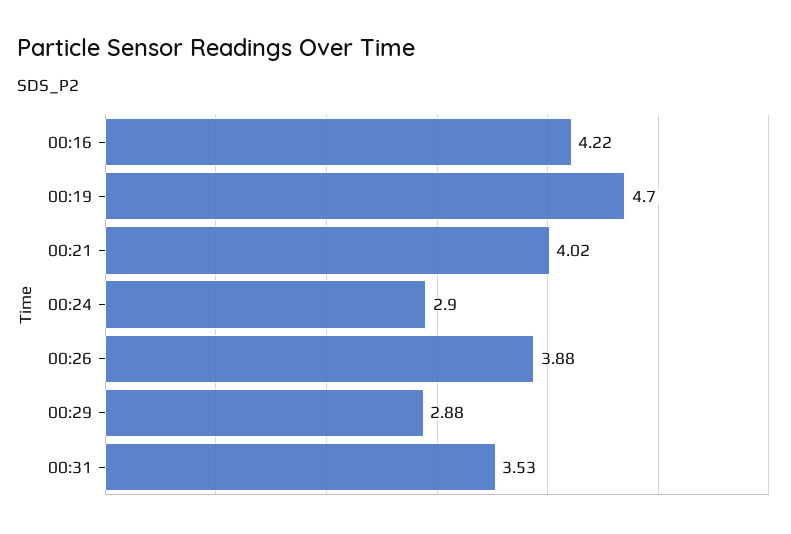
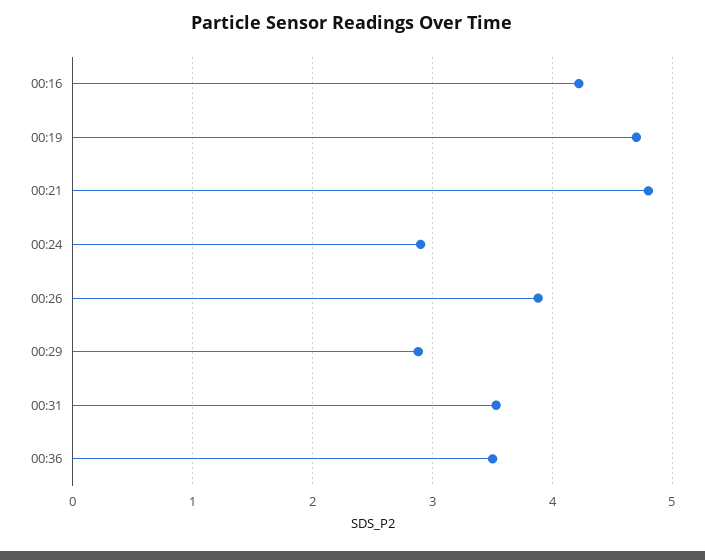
00:21: 4.02 -> 4.8
00:36: none -> 3.5

